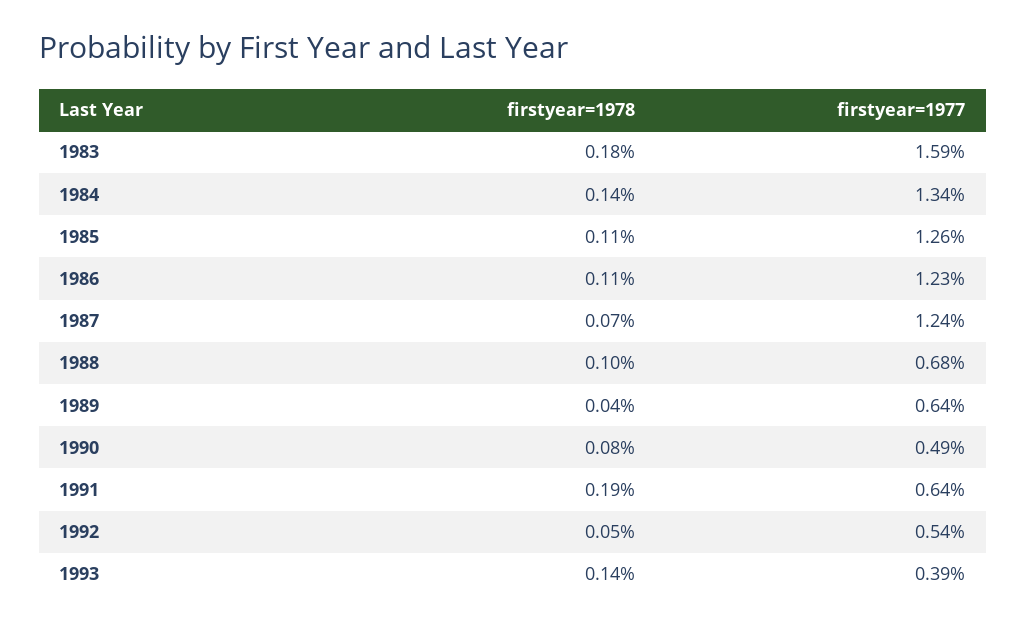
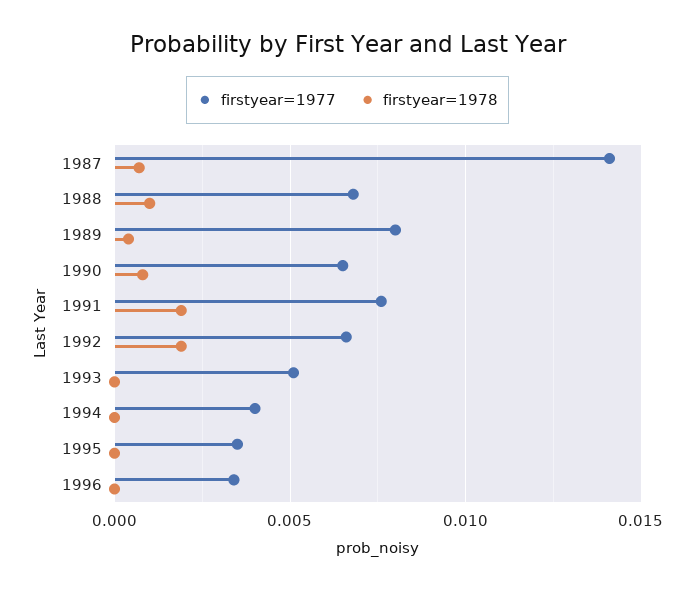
firstyear=1978, 1983: 0.0018 -> none
firstyear=1977, 1983: 0.0159 -> none
firstyear=1978, 1984: 0.0014 -> none
firstyear=1977, 1984: 0.0134 -> none
firstyear=1978, 1985: 0.0011 -> none
firstyear=1977, 1985: 0.0126 -> none
firstyear=1978, 1986: 0.0011 -> none
firstyear=1977, 1986: 0.0123 -> none
firstyear=1977, 1987: 0.0124 -> 0.014
firstyear=1977, 1989: 0.0064 -> 0.008
firstyear=1977, 1990: 0.0049 -> 0.0065
firstyear=1977, 1991: 0.0064 -> 0.0075
firstyear=1978, 1992: 0.0005 -> 0.002
firstyear=1977, 1992: 0.0054 -> 0.0065
firstyear=1978, 1993: 0.0014 -> 0
firstyear=1977, 1993: 0.0039 -> 0.005
firstyear=1977, 1994: none -> 0.004
firstyear=1978, 1994: none -> 0
firstyear=1977, 1995: none -> 0.0035
firstyear=1978, 1995: none -> 0
firstyear=1977, 1996: none -> 0.0035
firstyear=1978, 1996: none -> 0

